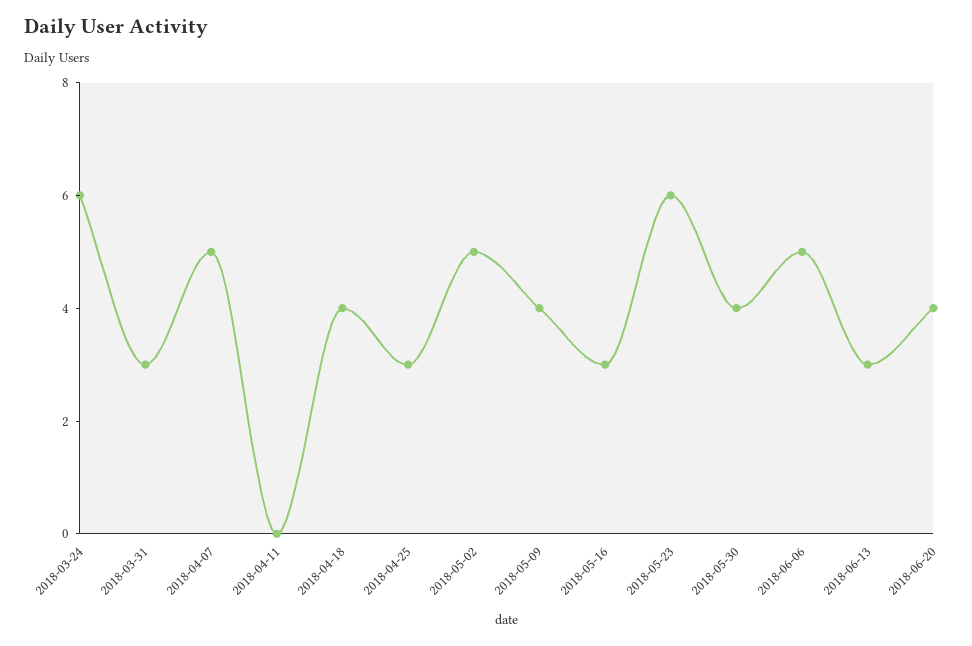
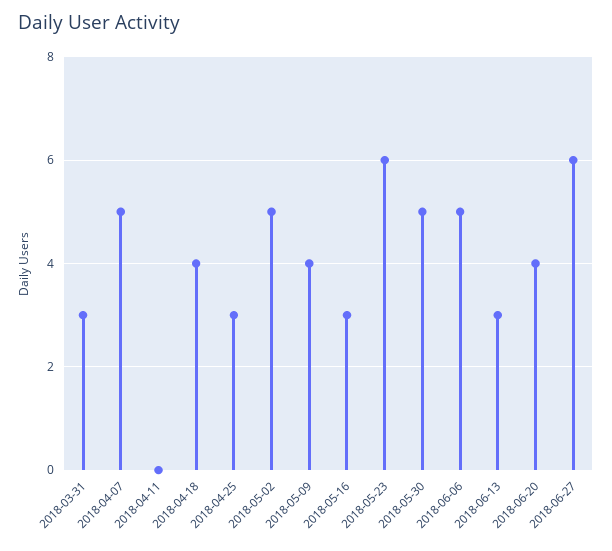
2018-03-24: 6 -> none
2018-05-30: 4 -> 5
2018-06-27: none -> 6

